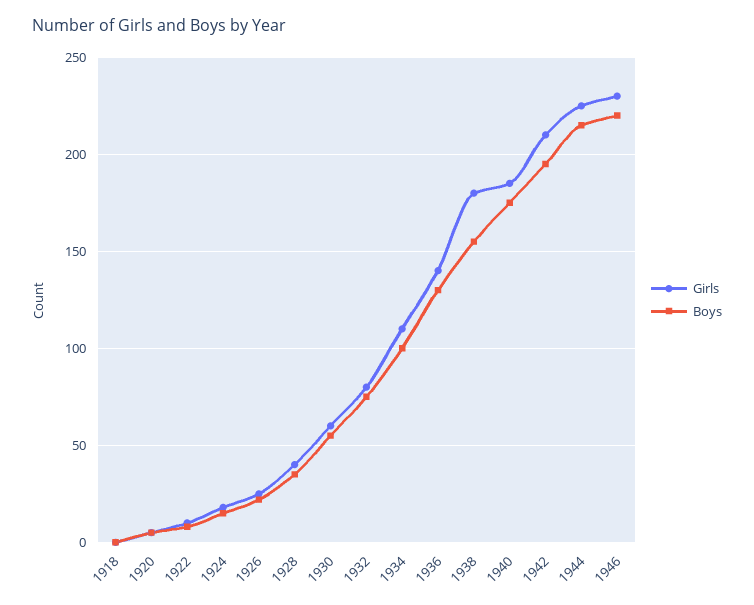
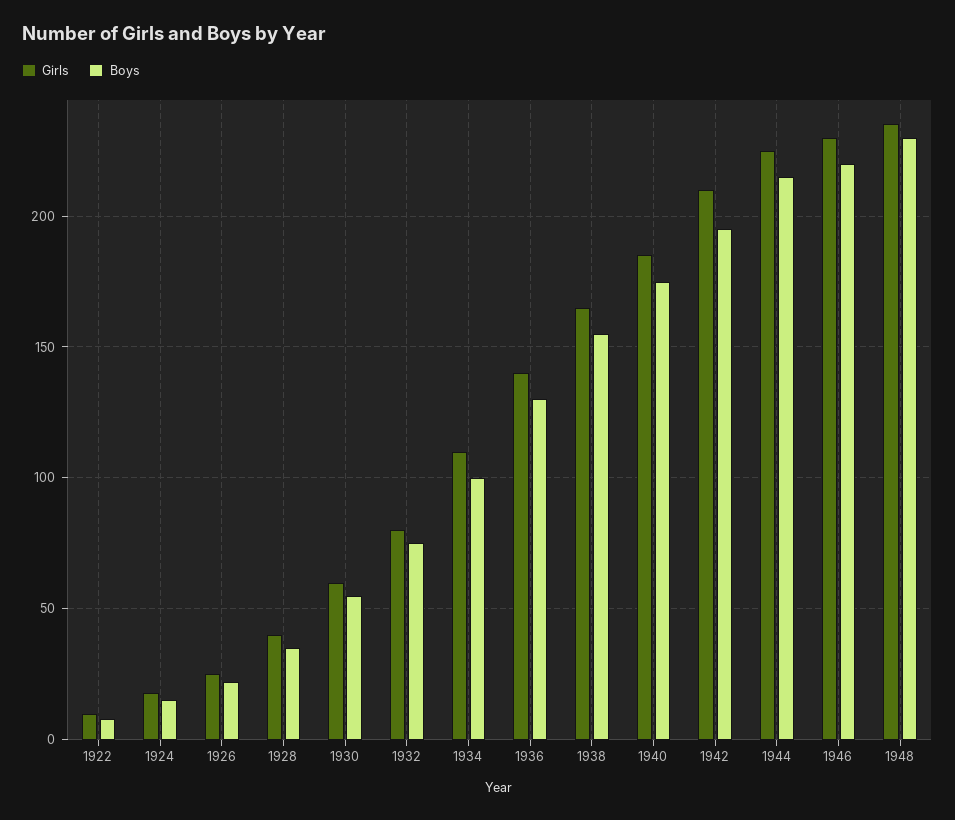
Girls, 1918: 0 -> none
Boys, 1918: 0 -> none
Girls, 1920: 5 -> none
Boys, 1920: 5 -> none
Girls, 1938: 180 -> 165
Girls, 1948: none -> 235
Boys, 1948: none -> 230

